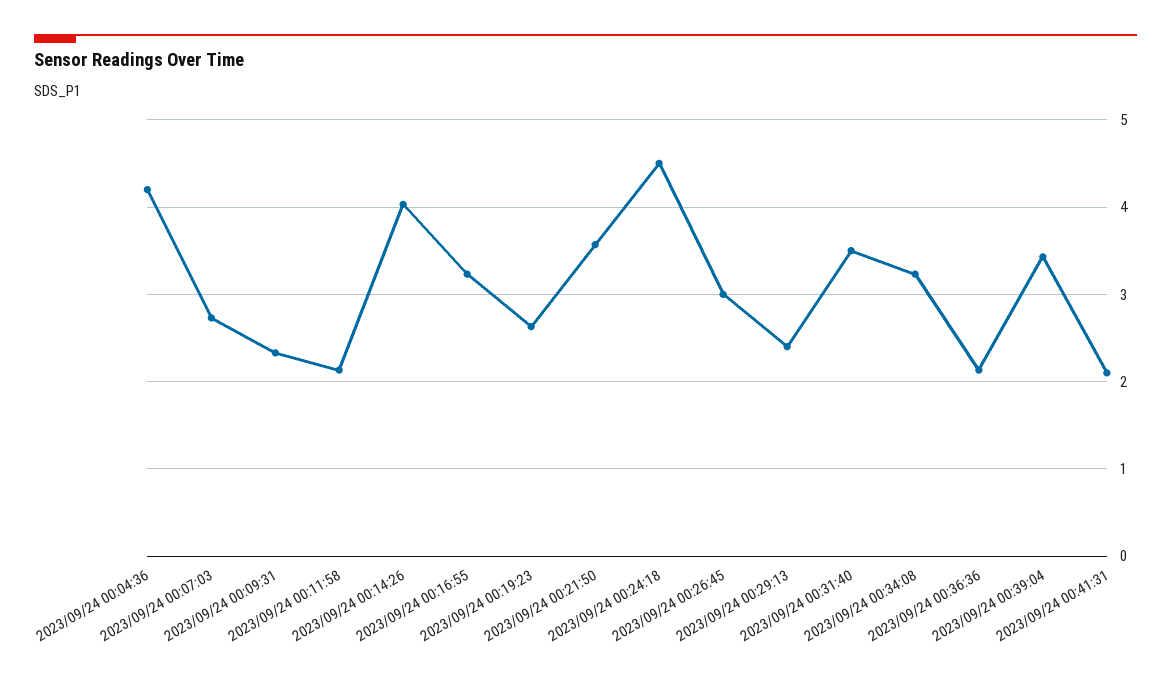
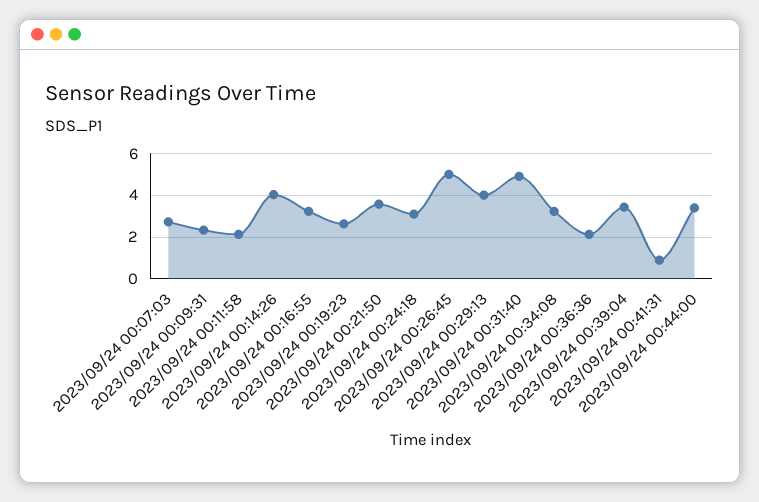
2023/09/24 00:04:36: 4.2 -> none
2023/09/24 00:24:18: 4.5 -> 3
2023/09/24 00:26:45: 3 -> 5
2023/09/24 00:29:13: 2.4 -> 4
2023/09/24 00:31:40: 3.5 -> 5
2023/09/24 00:41:31: 2.1 -> 1
2023/09/24 00:44:00: none -> 3.5

